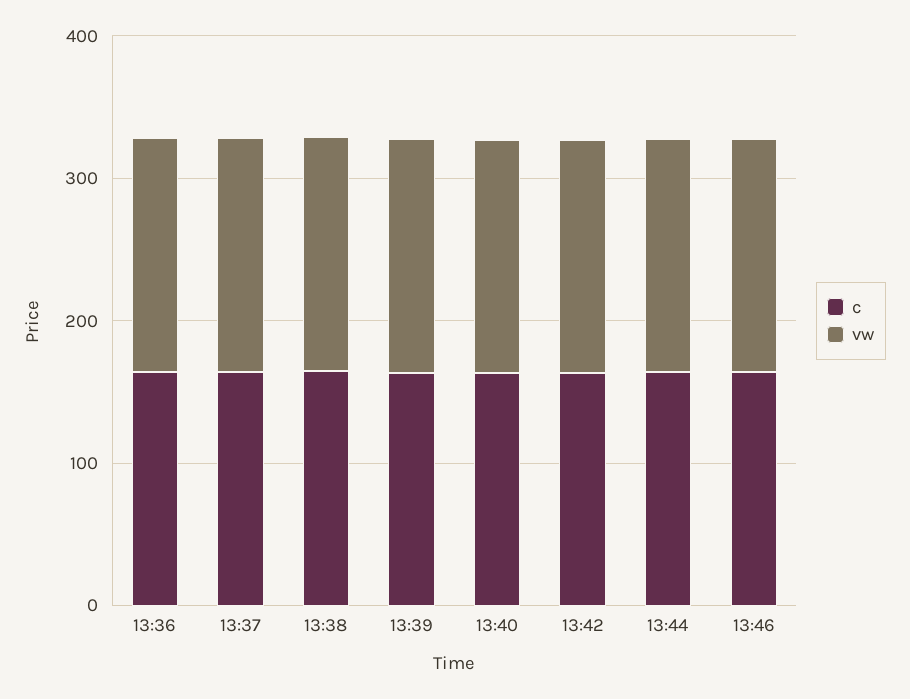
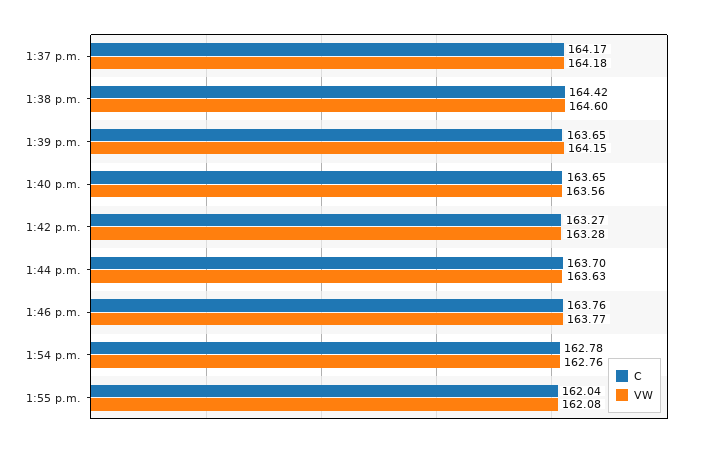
c, 13:36: 160 -> none
vw, 13:36: 160 -> none
c, 1:54 p.m.: none -> 162.78
vw, 1:54 p.m.: none -> 162.76
c, 1:55 p.m.: none -> 162.04
vw, 1:55 p.m.: none -> 162.08

